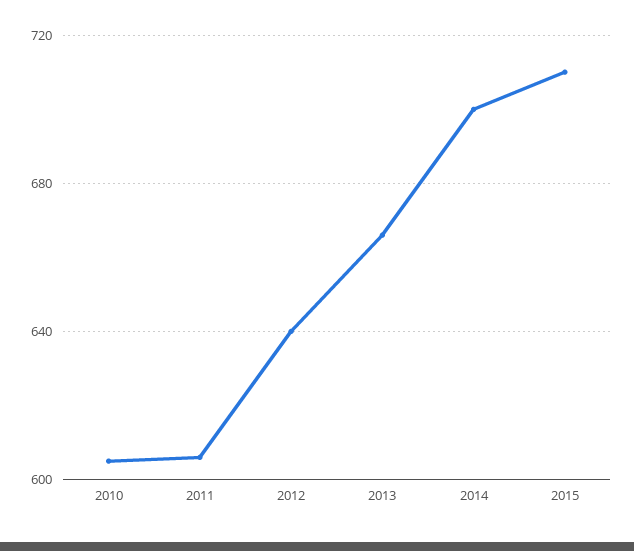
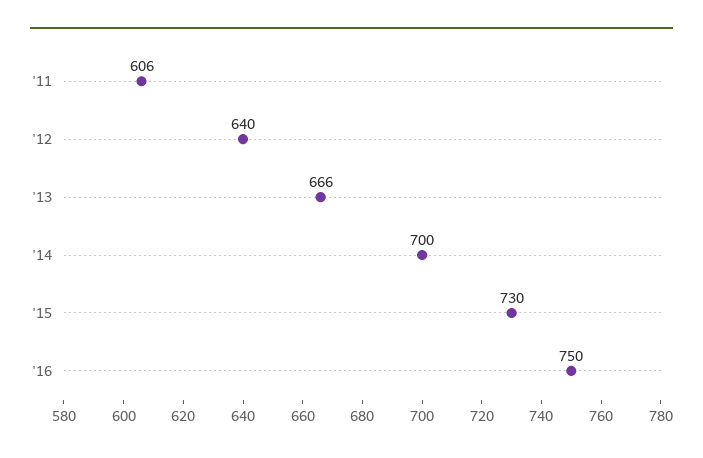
2010: 605 -> none
2015: 710 -> 730
'16: none -> 750

